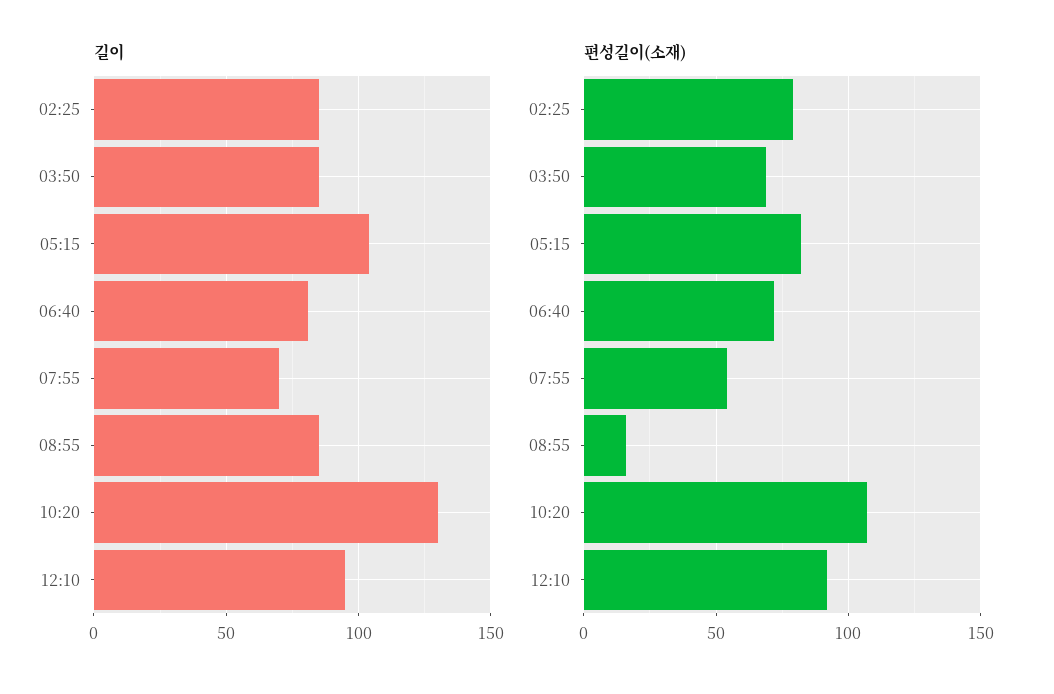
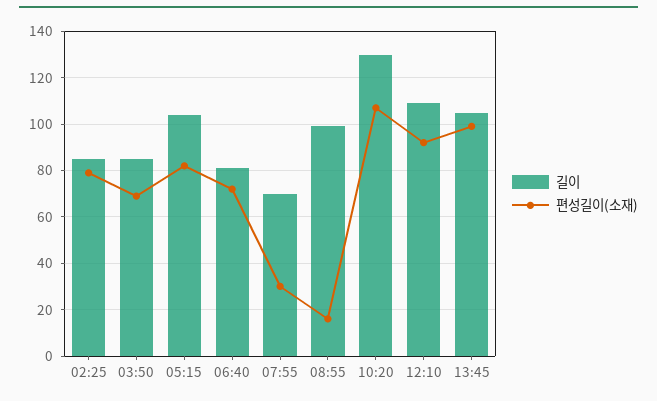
길이, 08:55: 85 -> 100
길이, 12:10: 95 -> 110
편성길이(소재), 07:55: 55 -> 30
길이, 13:45: none -> 105
편성길이(소재), 13:45: none -> 100

